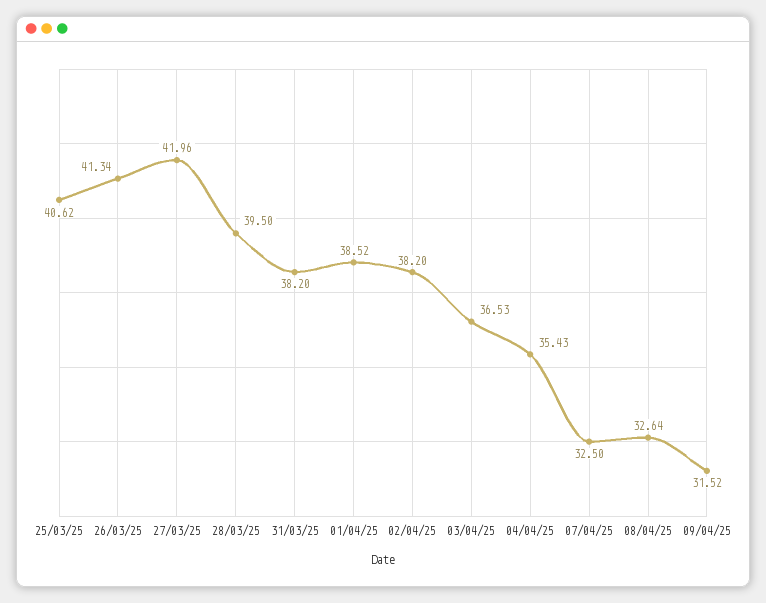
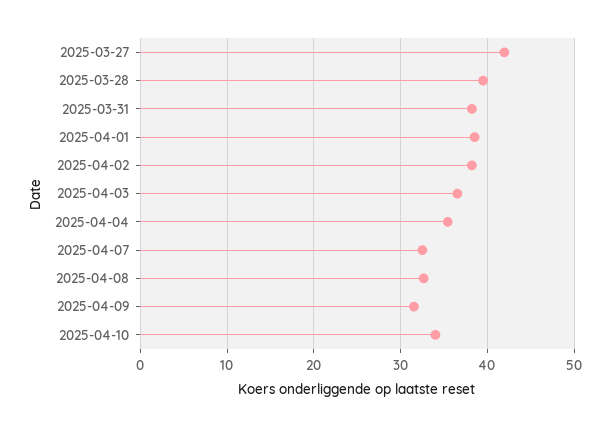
25/03/25: 40.62 -> none
26/03/25: 41.34 -> none
2025-04-10: none -> 34

